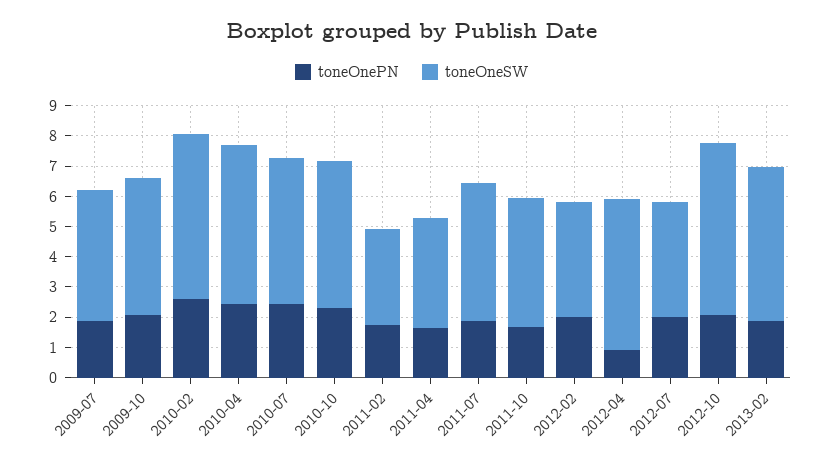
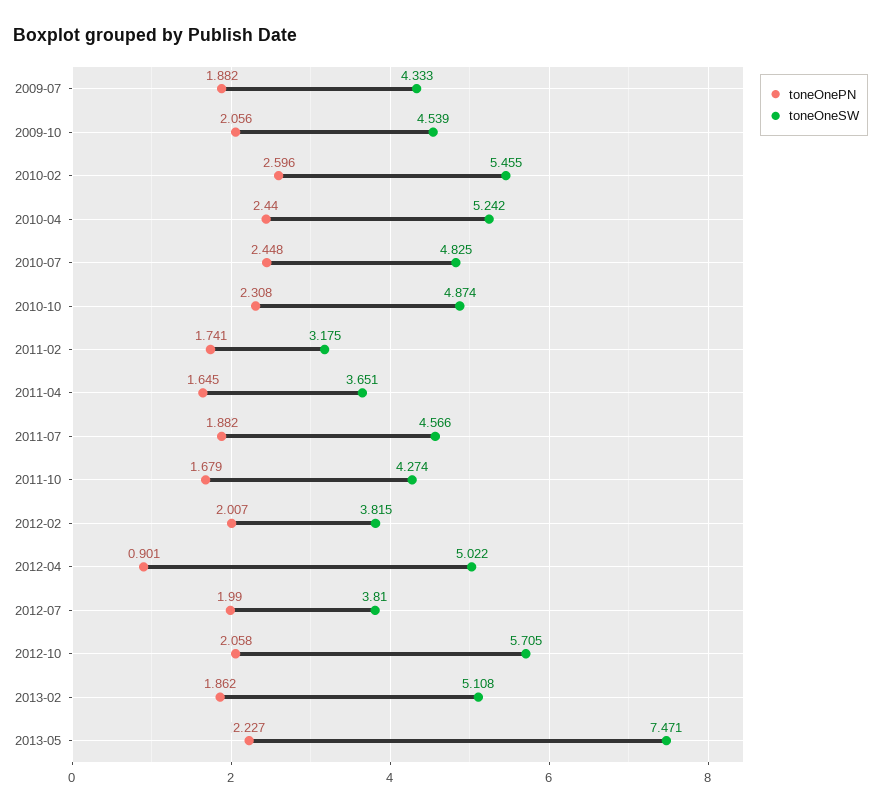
toneOnePN, 2013-05: none -> 2.227
toneOneSW, 2013-05: none -> 7.471

